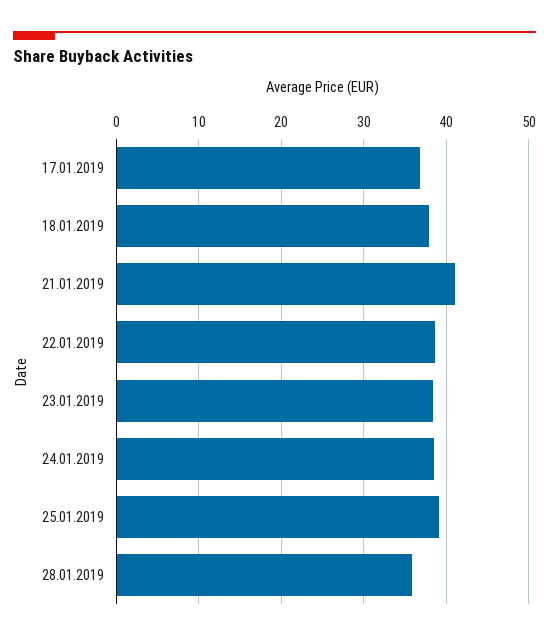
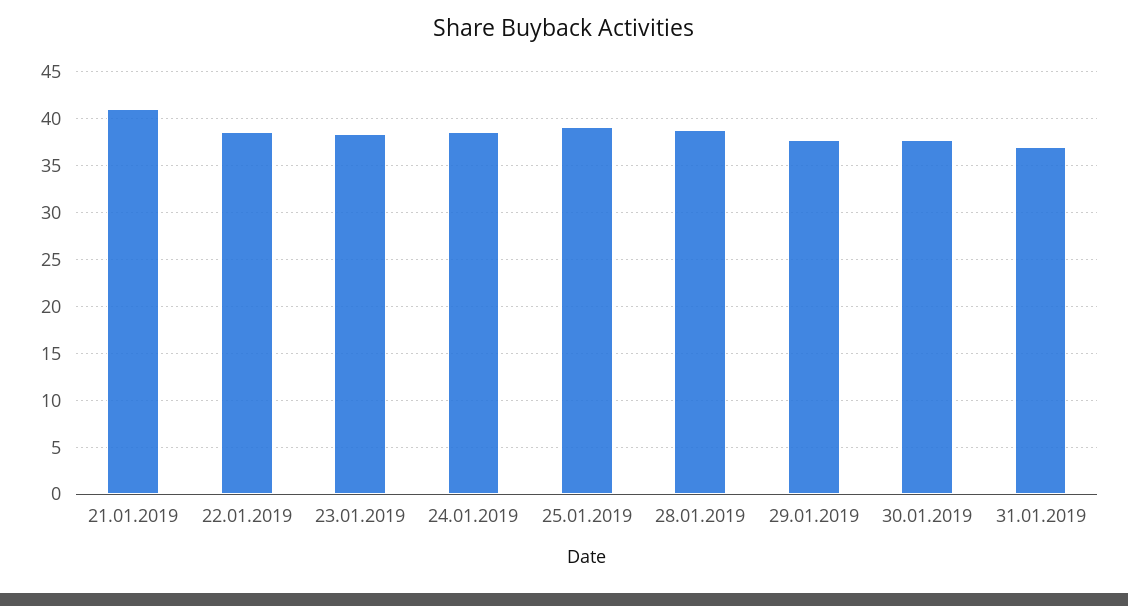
17.01.2019: 37 -> none
18.01.2019: 38 -> none
28.01.2019: 36 -> 39
29.01.2019: none -> 38
30.01.2019: none -> 38
31.01.2019: none -> 37

